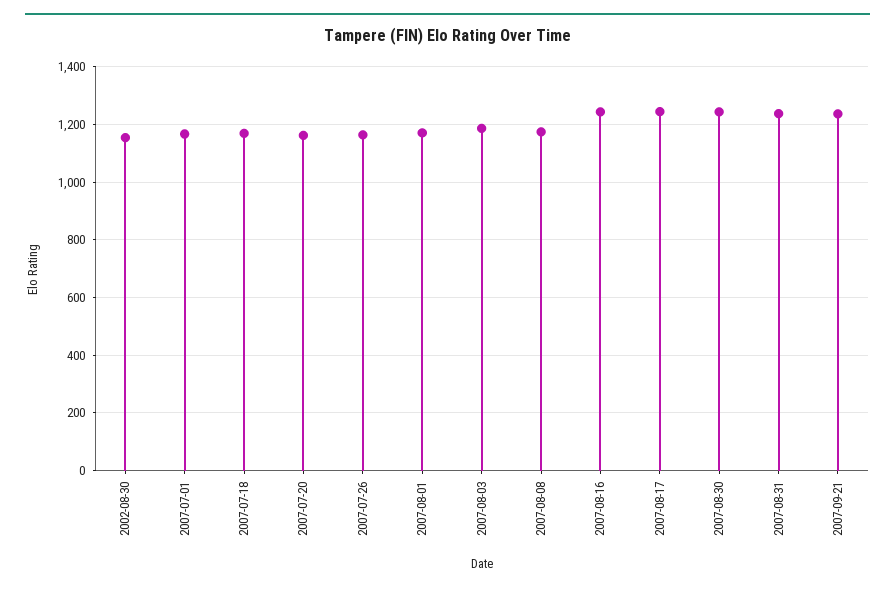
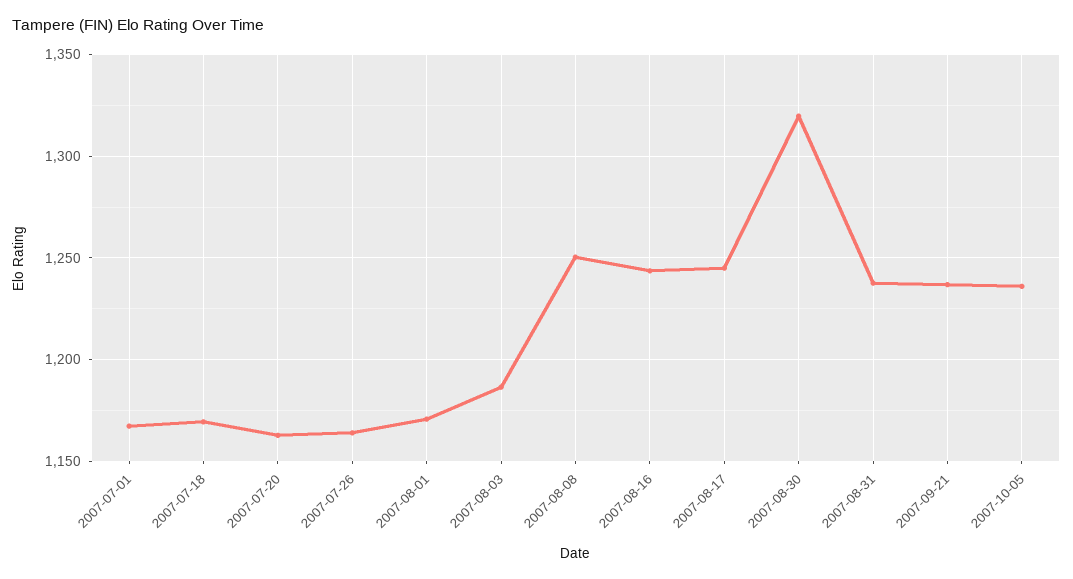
2002-08-30: 1150 -> none
2007-08-08: 1175 -> 1250
2007-08-30: 1250 -> 1320
2007-10-05: none -> 1235

